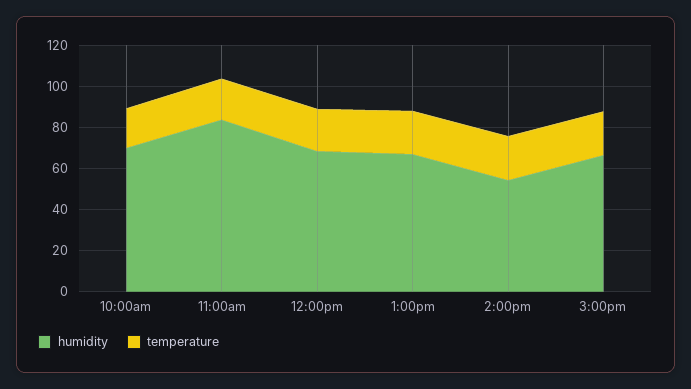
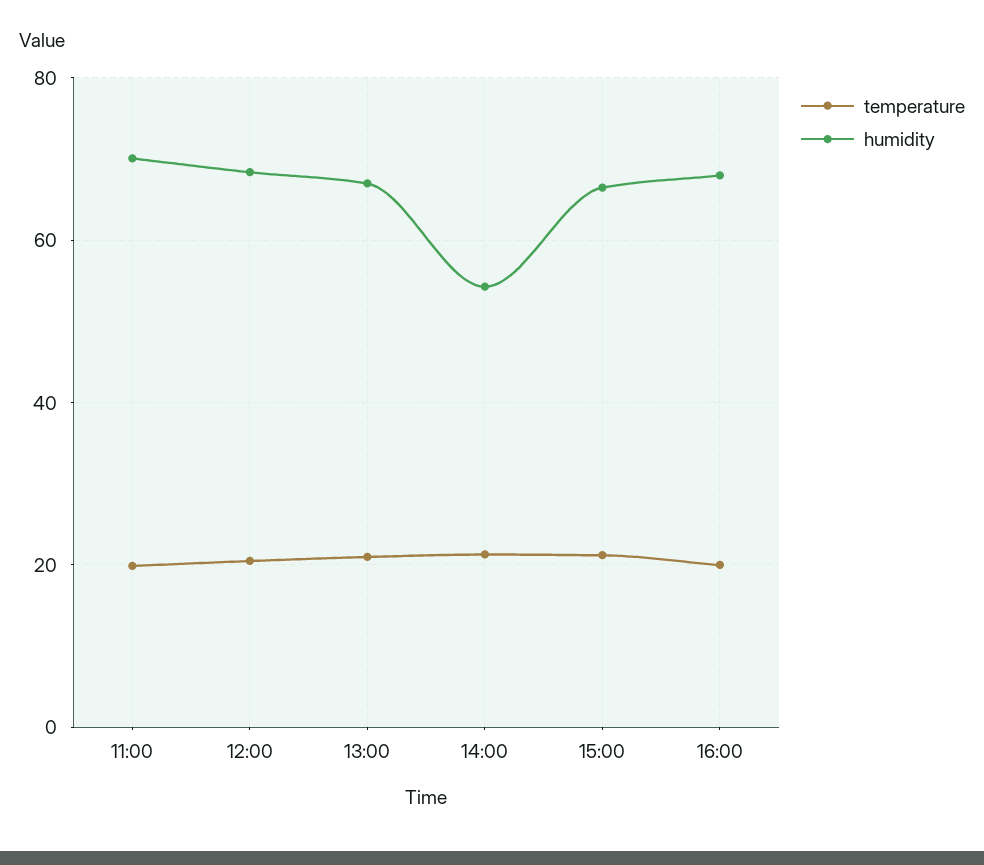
humidity, 10:00am: 70 -> none
temperature, 10:00am: 20 -> none
humidity, 11:00am: 85 -> 70
temperature, 16:00: none -> 20
humidity, 16:00: none -> 68

